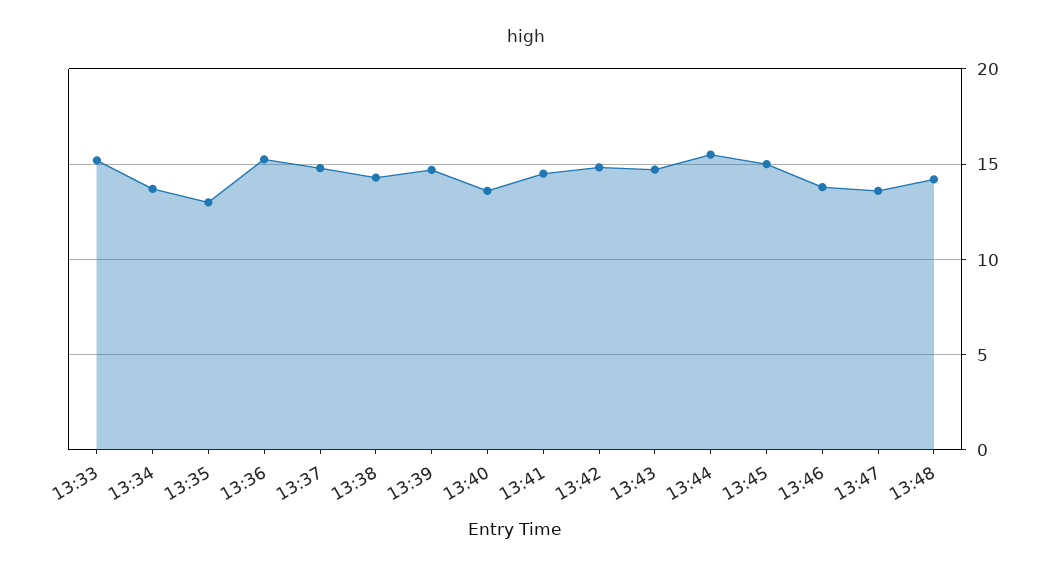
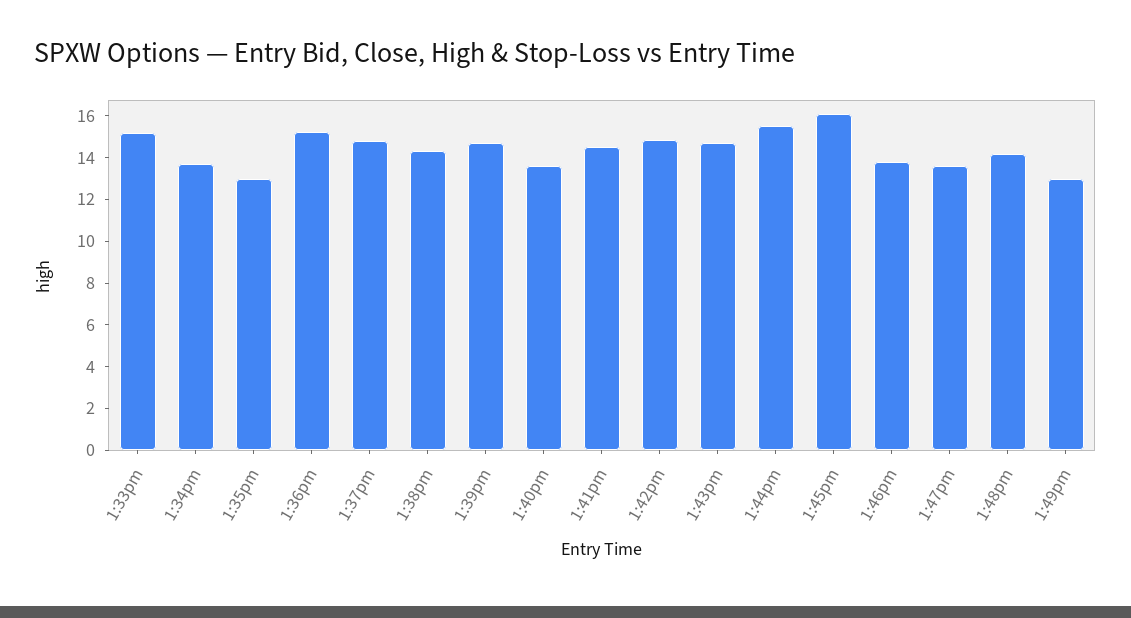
13:45: 15 -> 16
1:49pm: none -> 13

